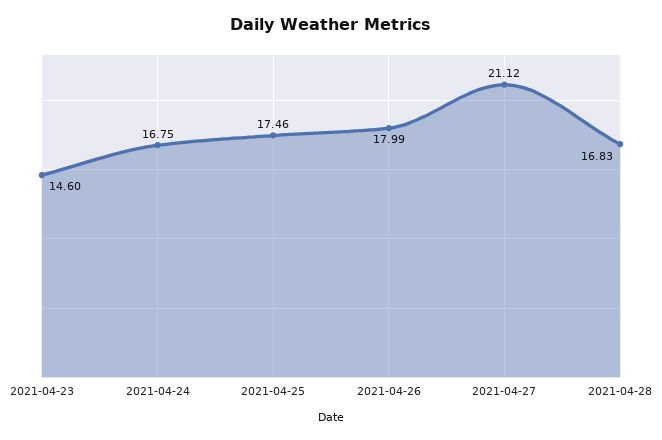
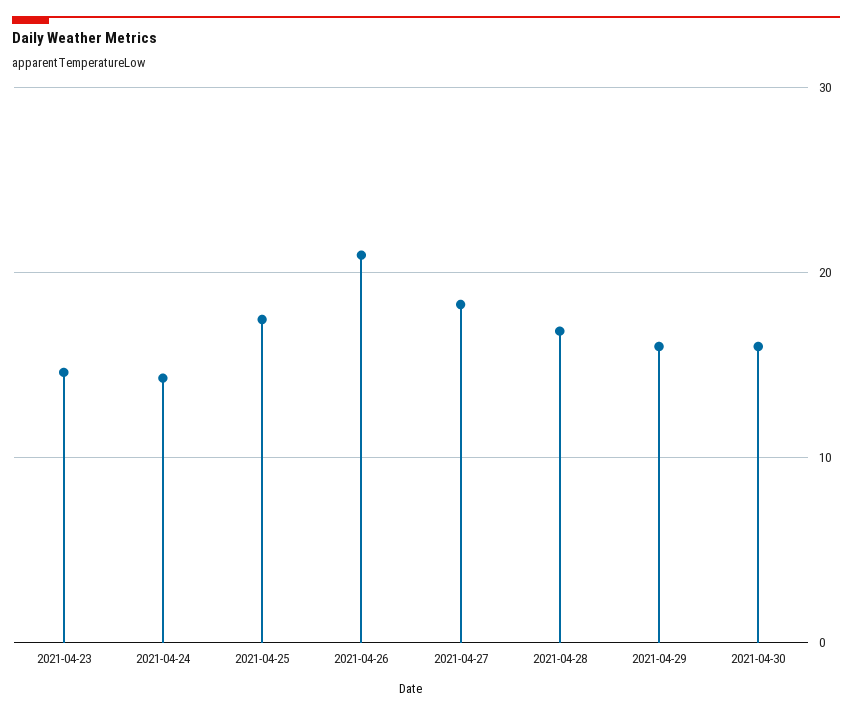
2021-04-24: 16.75 -> 14
2021-04-26: 17.99 -> 21
2021-04-27: 21.12 -> 18
2021-04-29: none -> 16
2021-04-30: none -> 16

